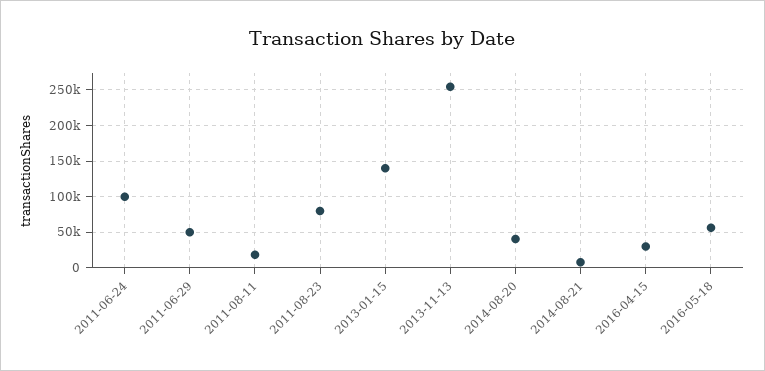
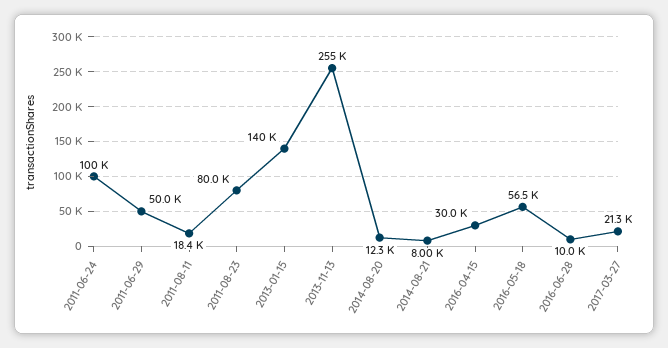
2014-08-20: 40000 -> 12300
2016-06-28: none -> 10000
2017-03-27: none -> 21300

